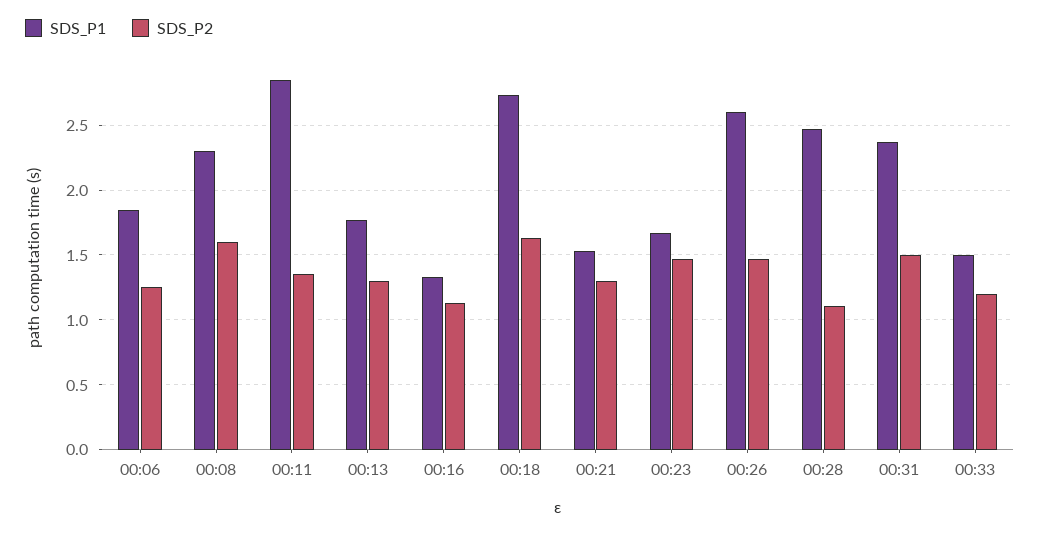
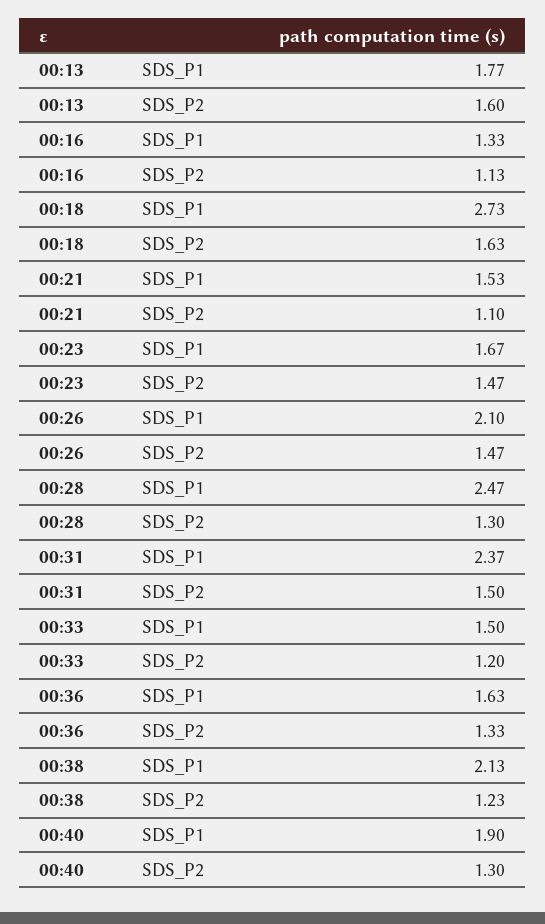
SDS_P1, 00:06: 1.85 -> none
SDS_P2, 00:06: 1.25 -> none
SDS_P1, 00:08: 2.3 -> none
SDS_P2, 00:08: 1.6 -> none
SDS_P1, 00:11: 2.85 -> none
SDS_P2, 00:11: 1.35 -> none
SDS_P2, 00:13: 1.3 -> 1.6
SDS_P2, 00:21: 1.3 -> 1.1
SDS_P1, 00:26: 2.6 -> 2.1
SDS_P2, 00:28: 1.1 -> 1.3
SDS_P1, 00:36: none -> 1.63
SDS_P2, 00:36: none -> 1.33
SDS_P1, 00:38: none -> 2.13
SDS_P2, 00:38: none -> 1.23
SDS_P1, 00:40: none -> 1.9
SDS_P2, 00:40: none -> 1.3

